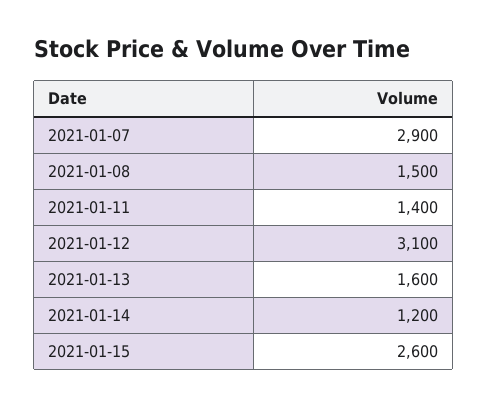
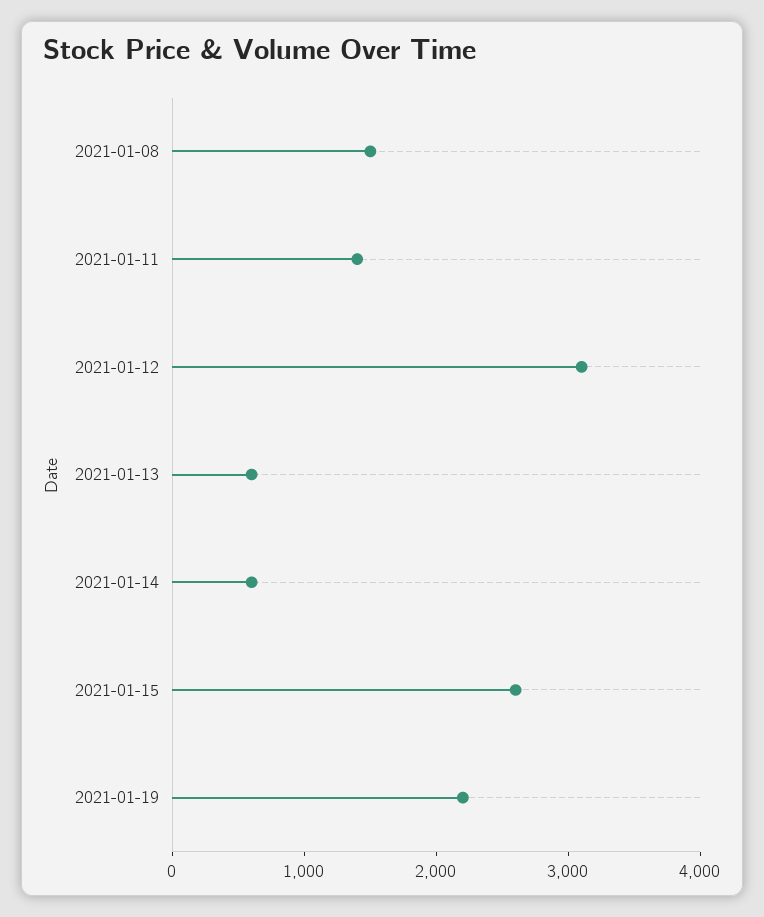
2021-01-07: 2900 -> none
2021-01-13: 1600 -> 600
2021-01-14: 1200 -> 600
2021-01-19: none -> 2200

